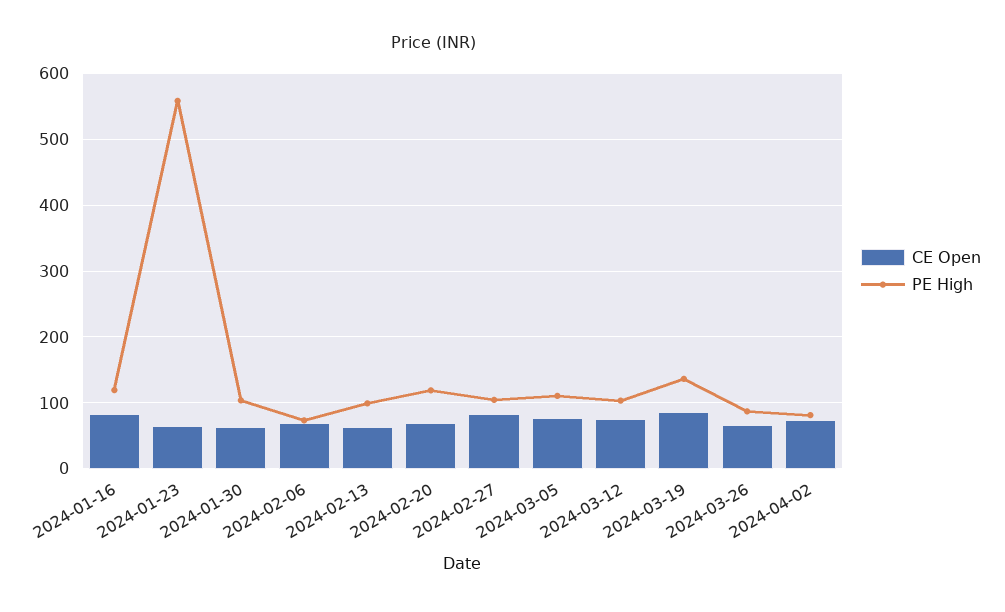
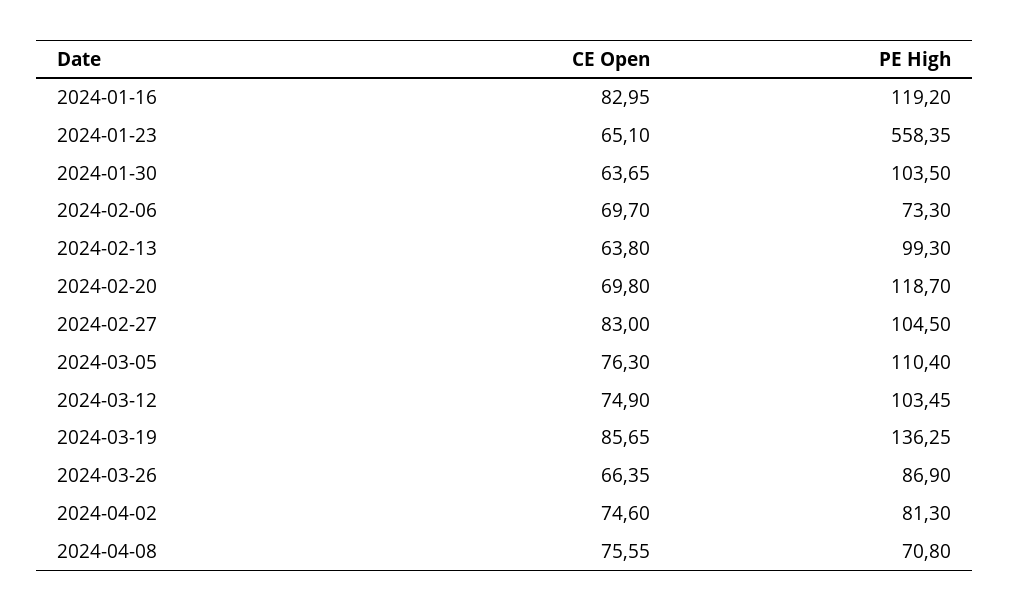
CE Open, 2024-04-08: none -> 75.55
PE High, 2024-04-08: none -> 70.8

